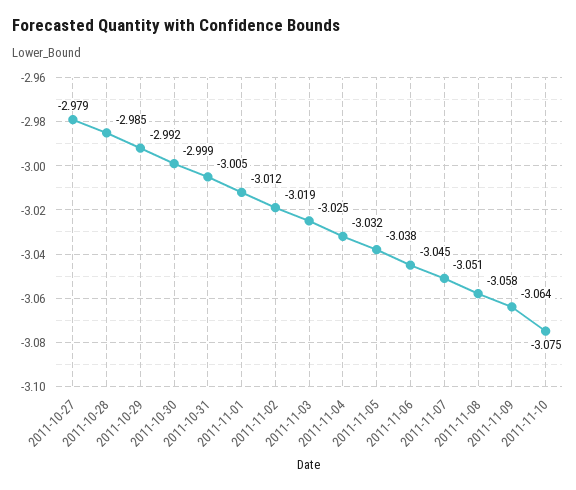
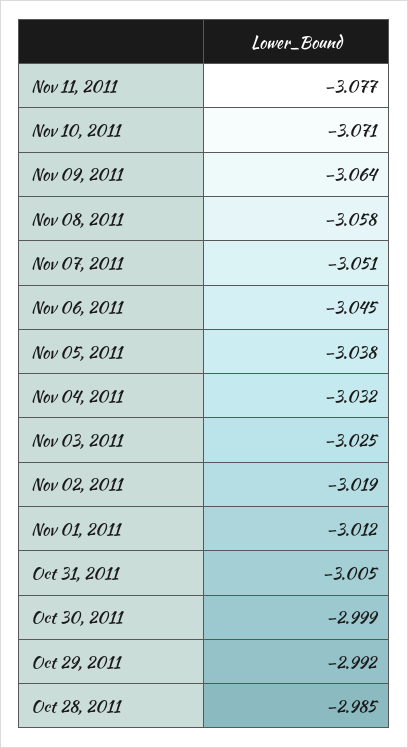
2011-10-27: -2.979 -> none
2011-11-10: -3.075 -> -3.071
Nov 11, 2011: none -> -3.077

